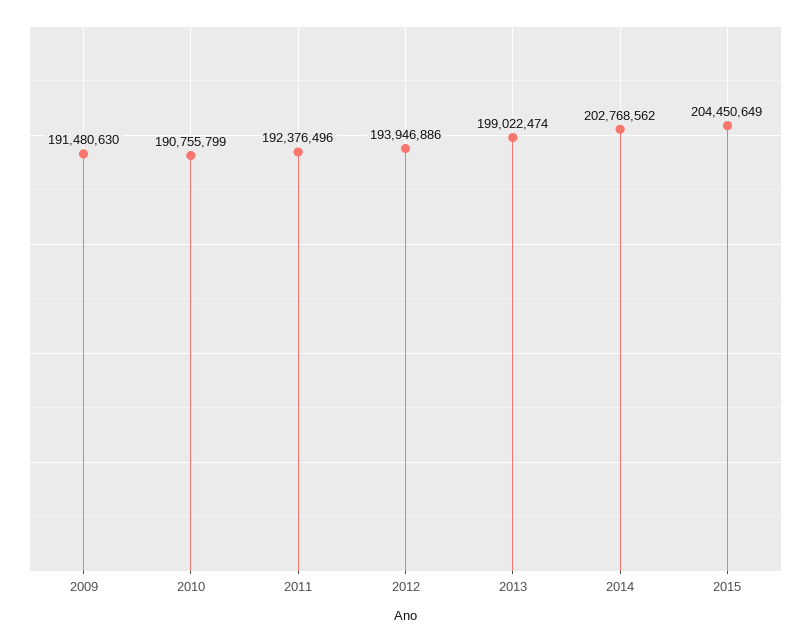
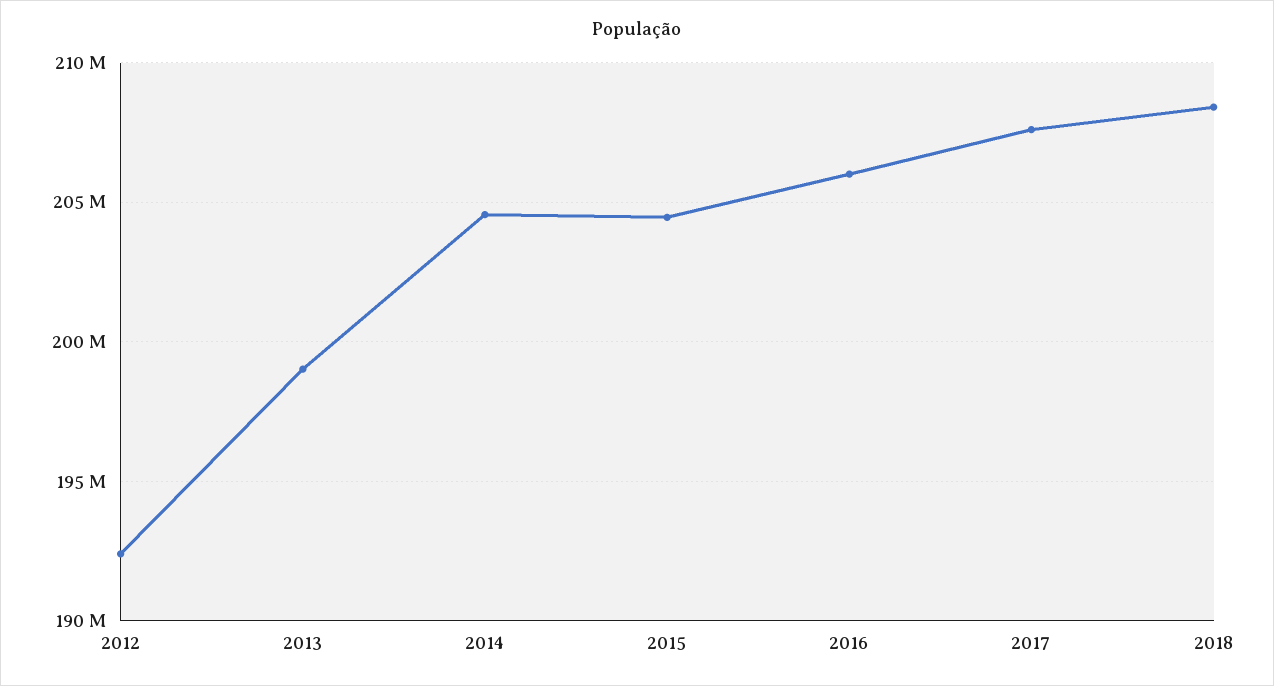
2009: 191480630 -> none
2010: 190755799 -> none
2011: 192376496 -> none
2012: 193946886 -> 192500000
2014: 202768562 -> 204500000
2016: none -> 206000000
2017: none -> 207500000
2018: none -> 208500000

